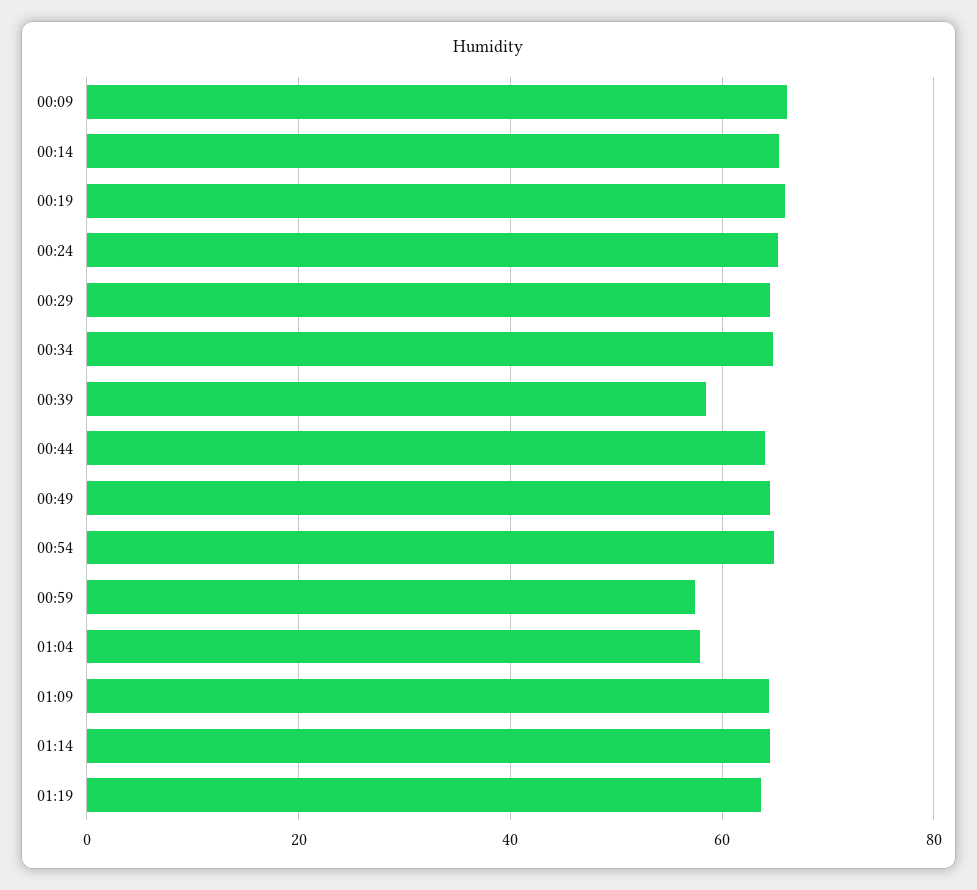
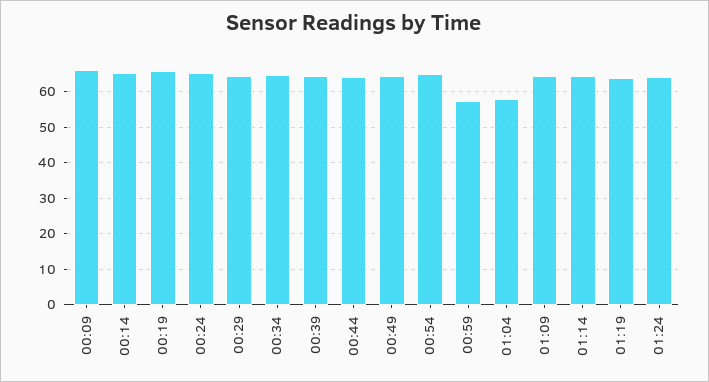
00:39: 58 -> 64
01:24: none -> 64

